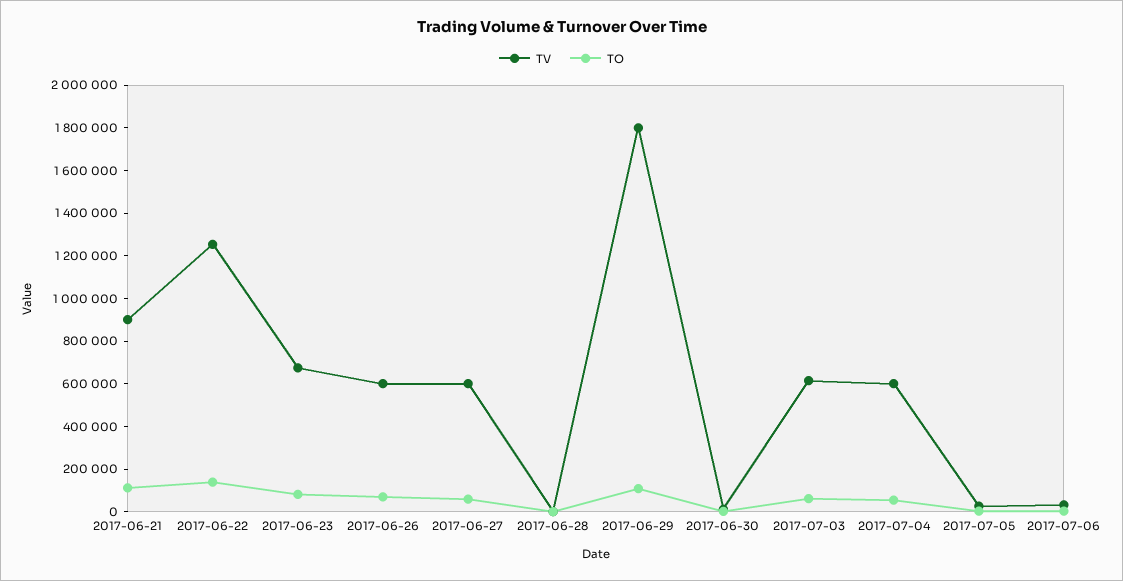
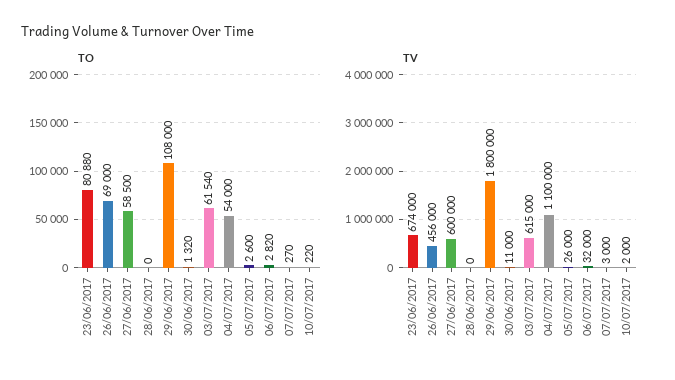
TV, 2017-06-21: 900000 -> none
TO, 2017-06-21: 100000 -> none
TV, 2017-06-22: 1250000 -> none
TO, 2017-06-22: 150000 -> none
TV, 2017-06-26: 600000 -> 456000
TV, 2017-07-04: 600000 -> 1100000
TO, 07/07/2017: none -> 270
TO, 10/07/2017: none -> 220
TV, 07/07/2017: none -> 3000
TV, 10/07/2017: none -> 2000

